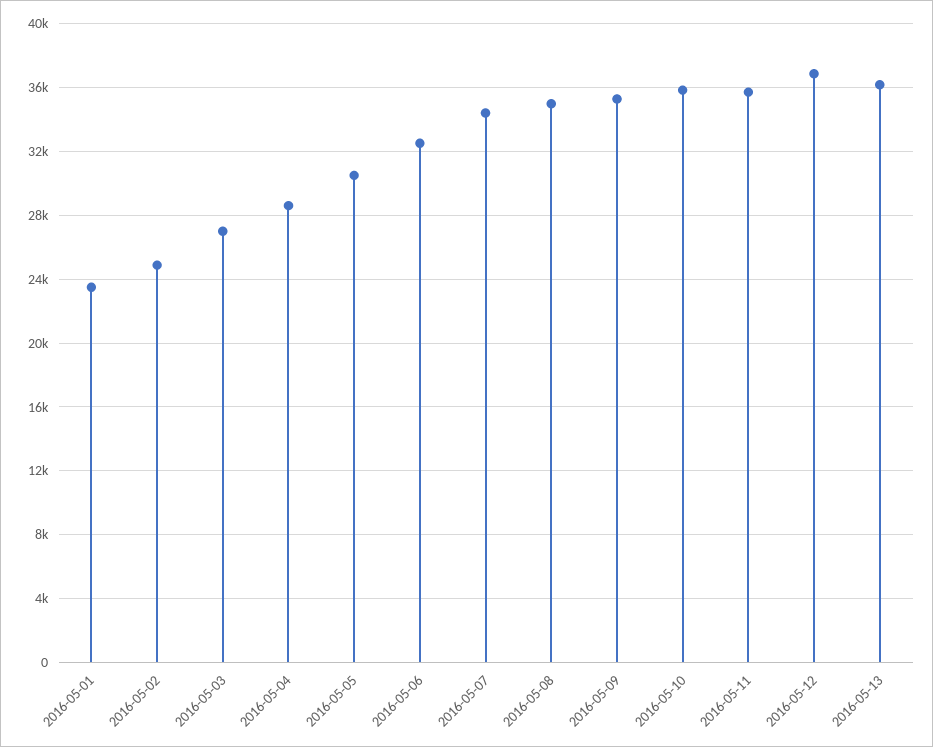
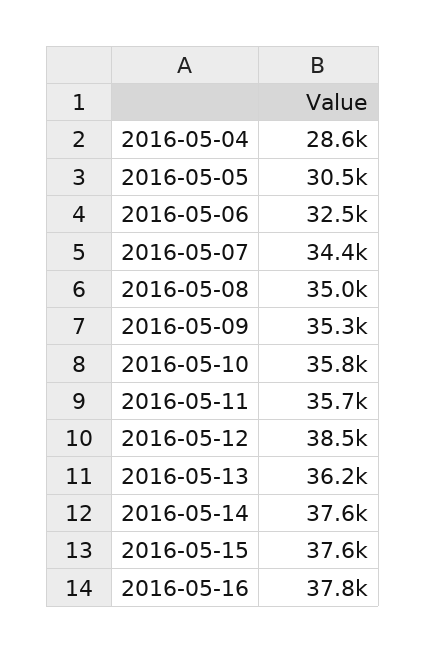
2016-05-01: 23500 -> none
2016-05-02: 25000 -> none
2016-05-03: 27000 -> none
2016-05-12: 37000 -> 38500
2016-05-14: none -> 37600
2016-05-15: none -> 37600
2016-05-16: none -> 37800

